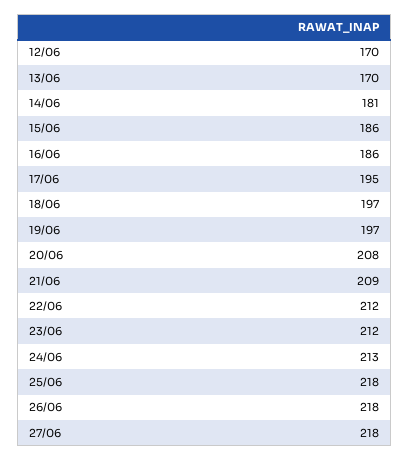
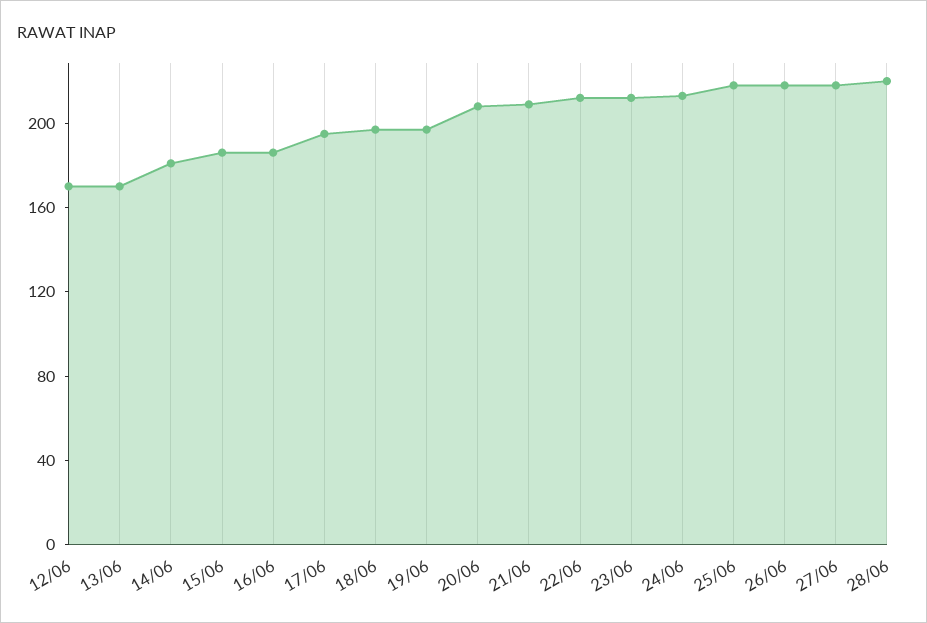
28/06: none -> 220

